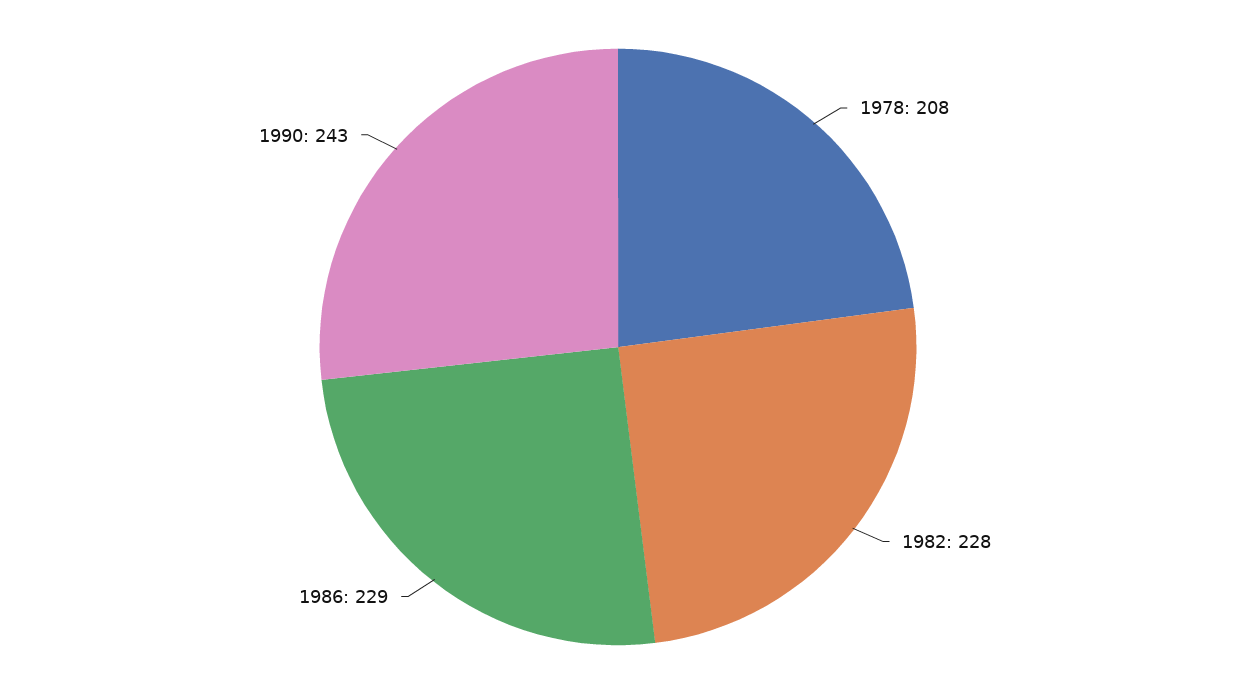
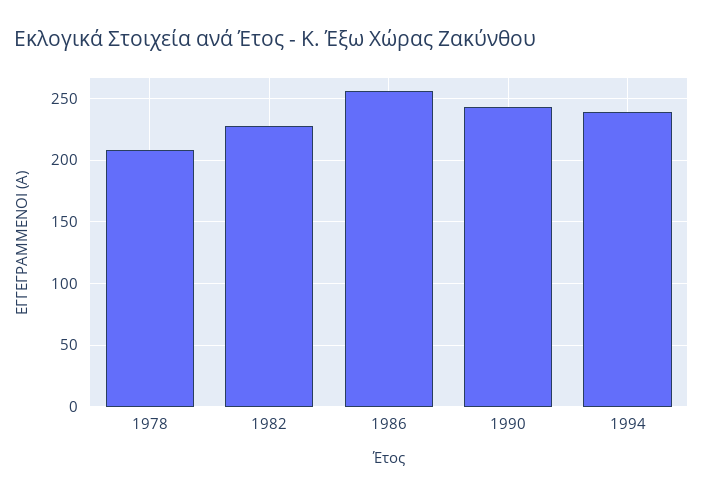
1986: 229 -> 255
1994: none -> 240

